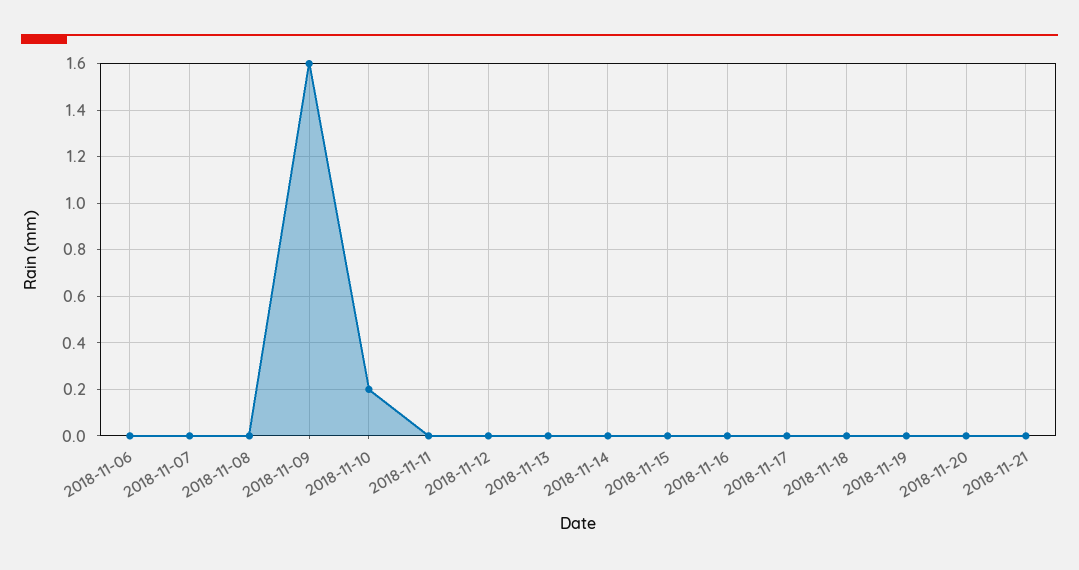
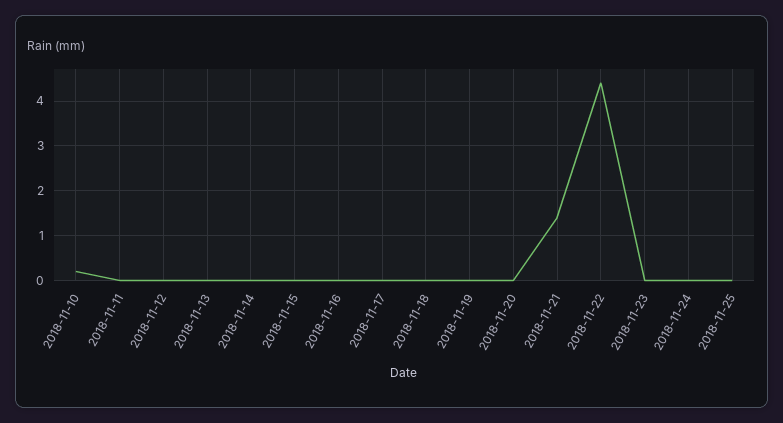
2018-11-06: 0 -> none
2018-11-07: 0 -> none
2018-11-08: 0 -> none
2018-11-09: 1.6 -> none
2018-11-21: 0 -> 1.5
2018-11-22: none -> 4.5
2018-11-23: none -> 0
2018-11-24: none -> 0
2018-11-25: none -> 0

